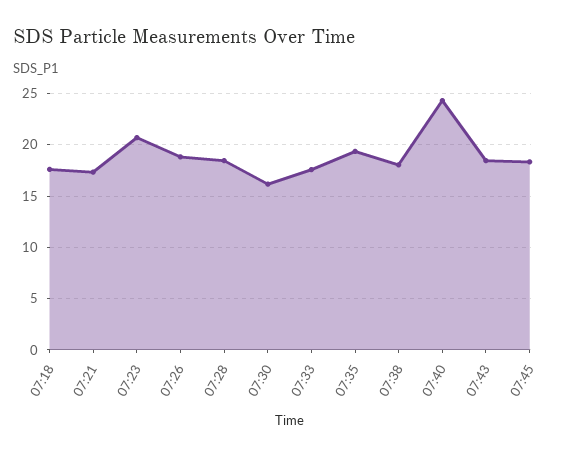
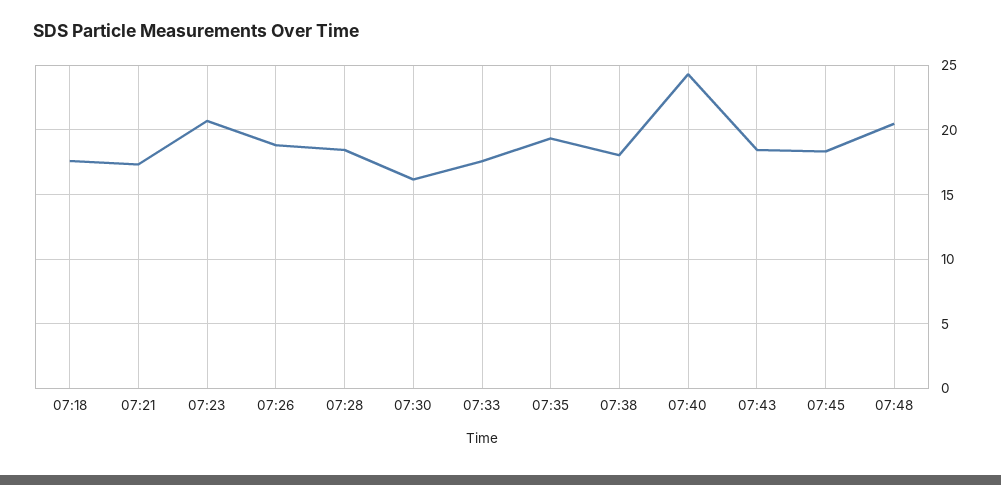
07:48: none -> 20.5

